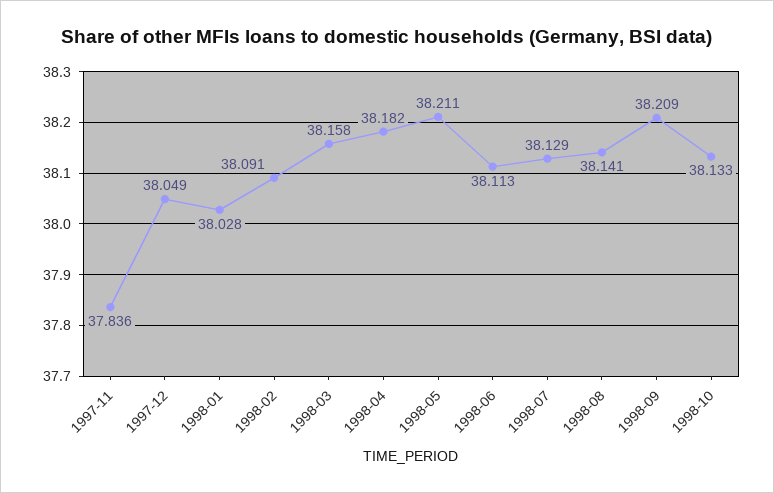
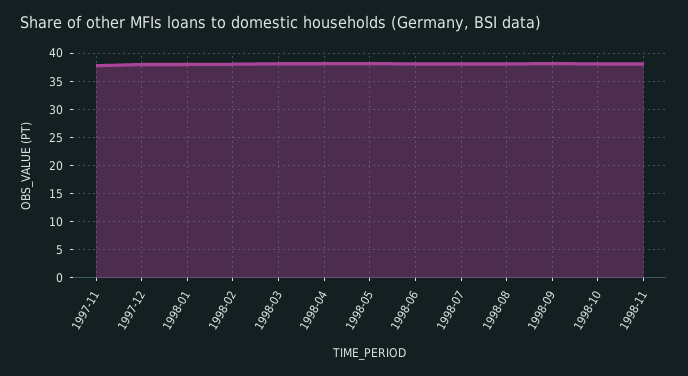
1998-11: none -> 37.5

